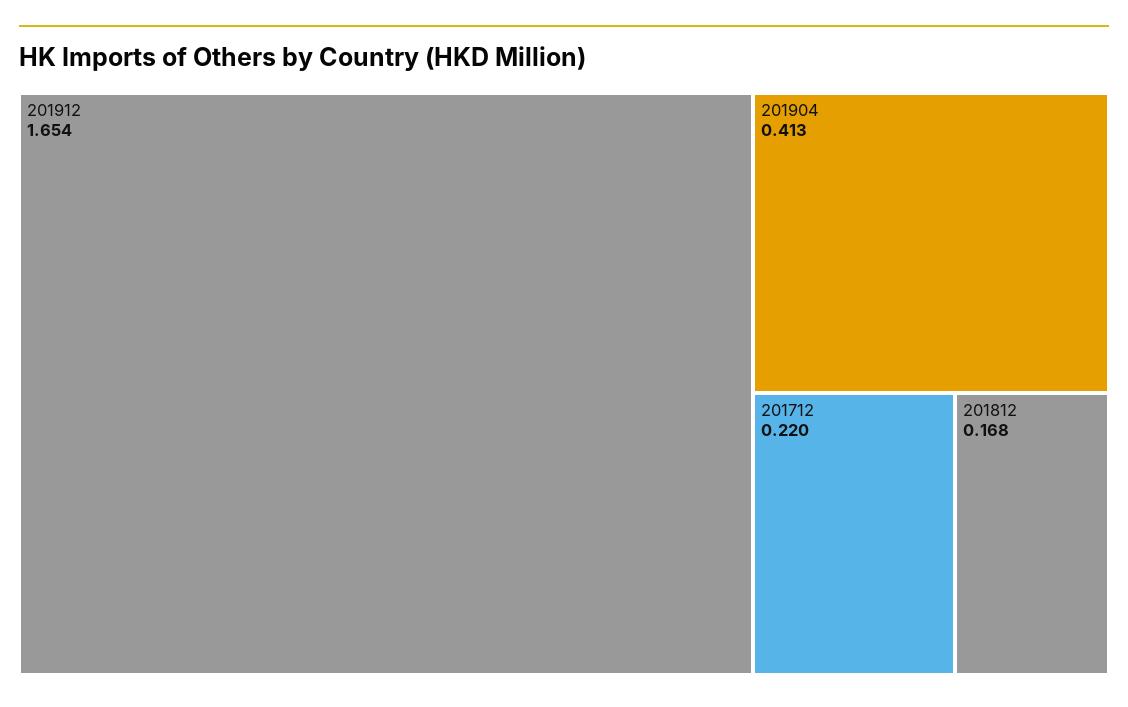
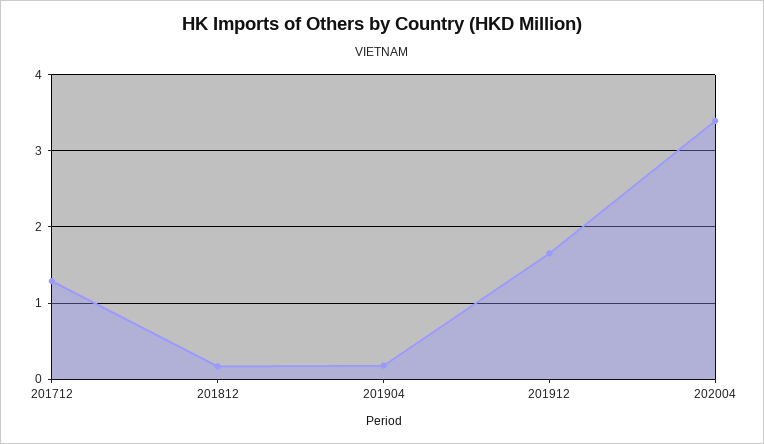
201904: 0.413 -> 0.2
201712: 0.22 -> 1.3
202004: none -> 3.4

